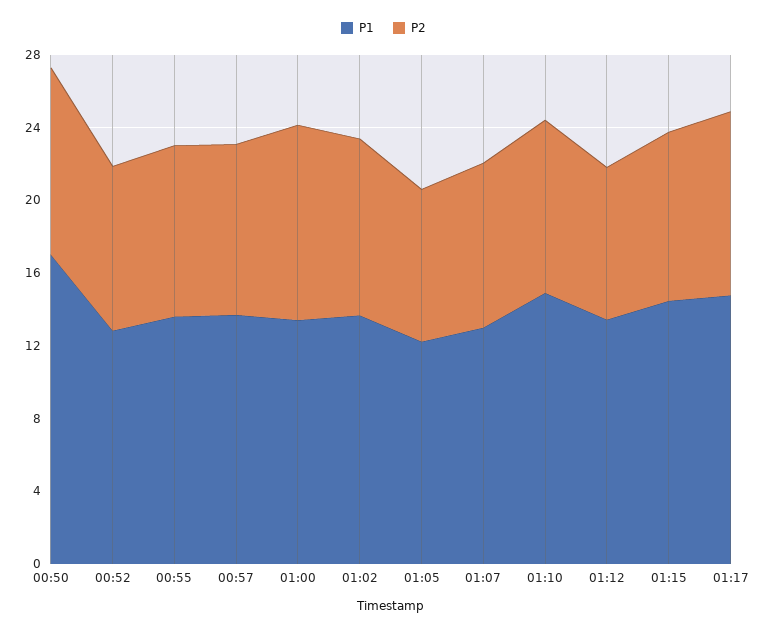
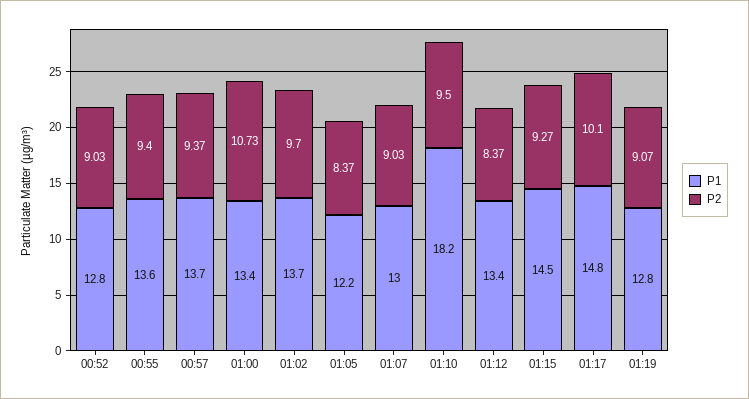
P1, 00:50: 17 -> none
P2, 00:50: 10 -> none
P1, 01:10: 15 -> 18.2
P1, 01:19: none -> 12.8
P2, 01:19: none -> 9.07

